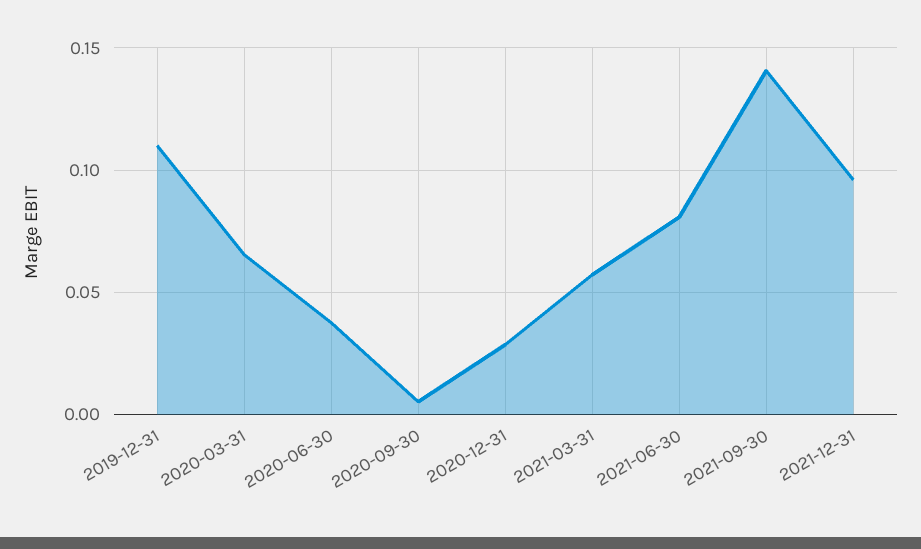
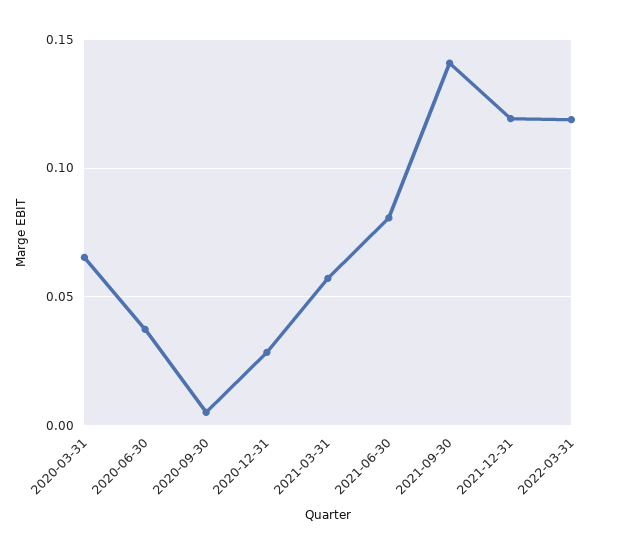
2019-12-31: 0.11 -> none
2021-12-31: 0.095 -> 0.12
2022-03-31: none -> 0.12

